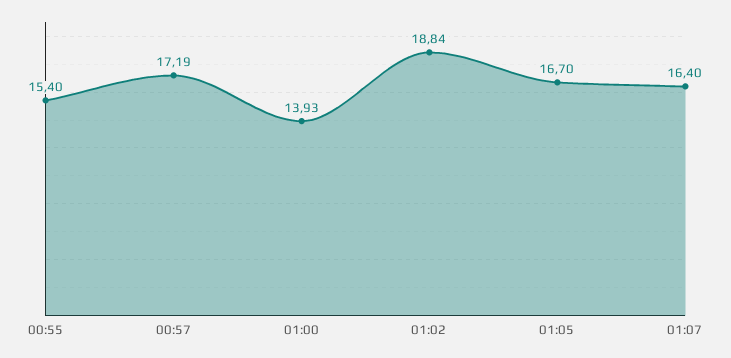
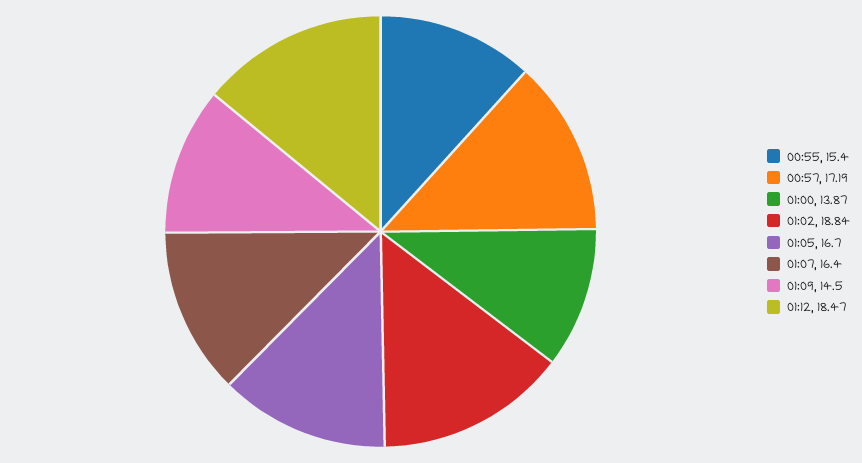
01:00: 13.93 -> 13.87
01:09: none -> 14.5
01:12: none -> 18.47

